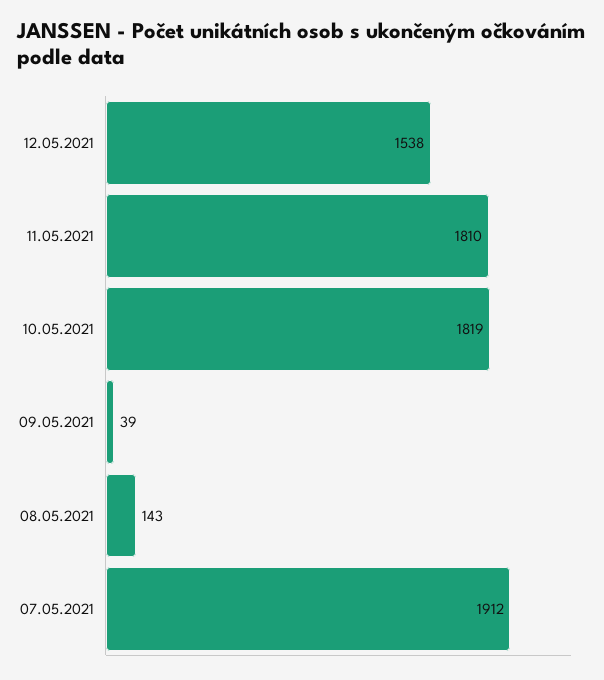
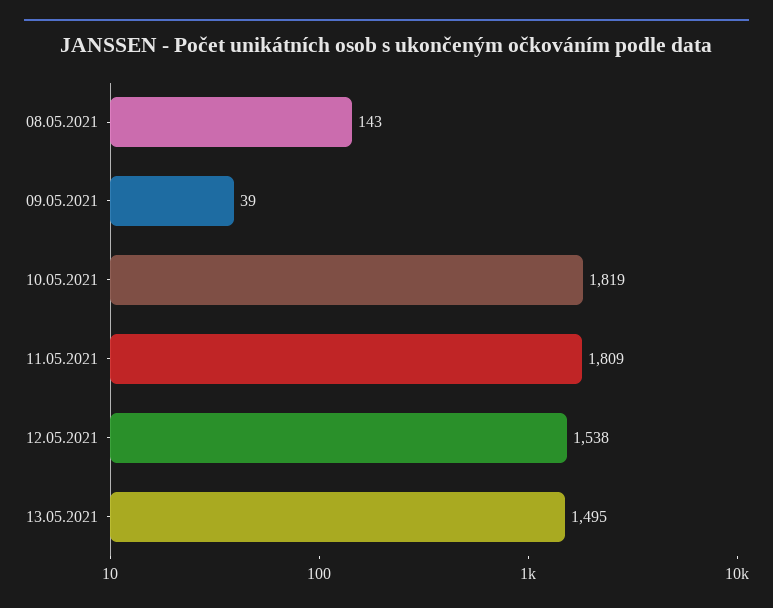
11.05.2021: 1810 -> 1809
07.05.2021: 1912 -> none
13.05.2021: none -> 1495

